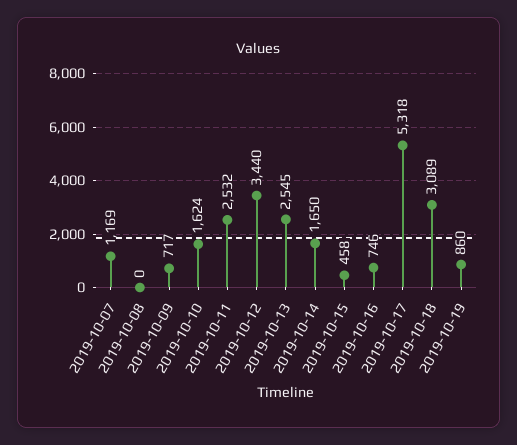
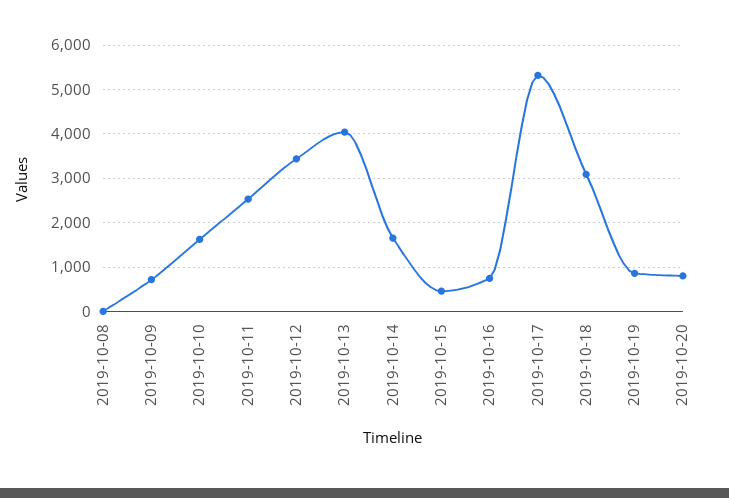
2019-10-07: 1169 -> none
2019-10-13: 2545 -> 4000
2019-10-20: none -> 800

